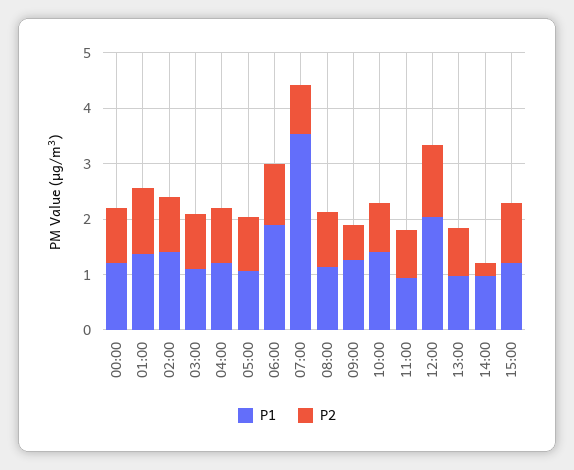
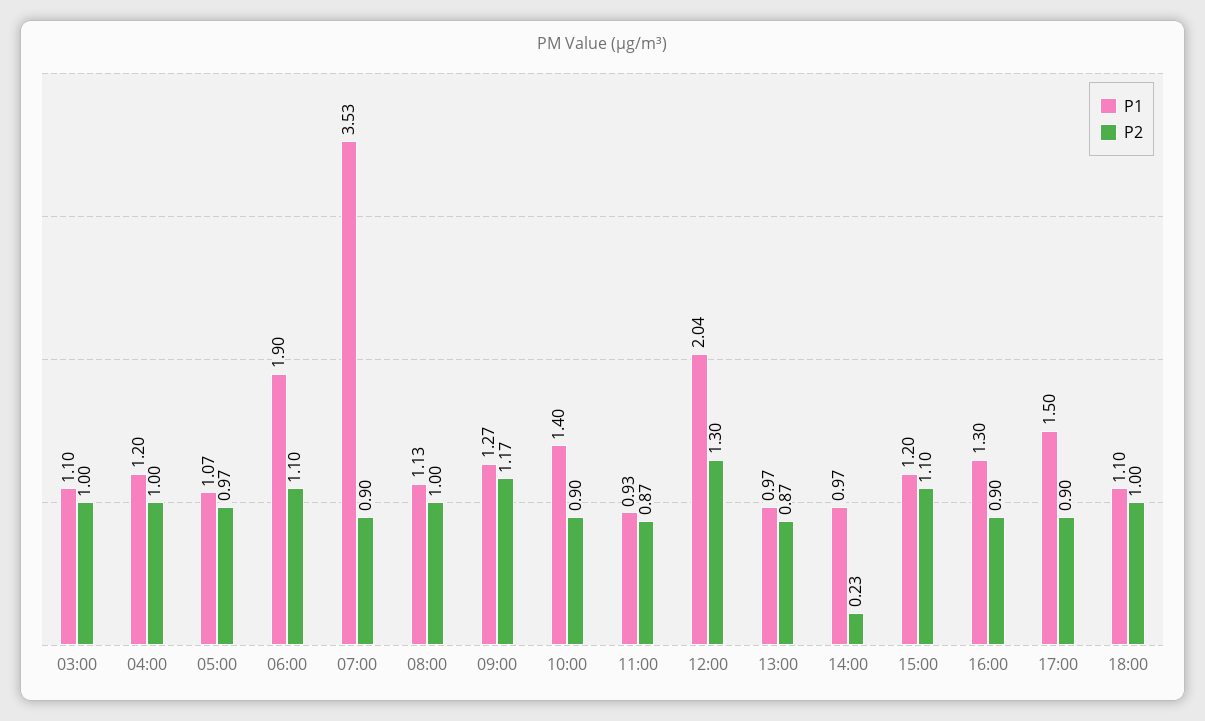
P1, 00:00: 1.2 -> none
P2, 00:00: 1 -> none
P1, 01:00: 1.4 -> none
P2, 01:00: 1.2 -> none
P1, 02:00: 1.4 -> none
P2, 02:00: 1 -> none
P2, 09:00: 0.6 -> 1.17
P1, 16:00: none -> 1.3
P2, 16:00: none -> 0.9
P1, 17:00: none -> 1.5
P2, 17:00: none -> 0.9
P1, 18:00: none -> 1.1
P2, 18:00: none -> 1

